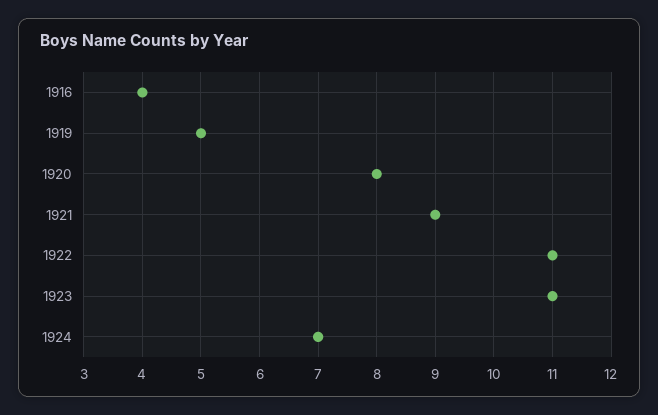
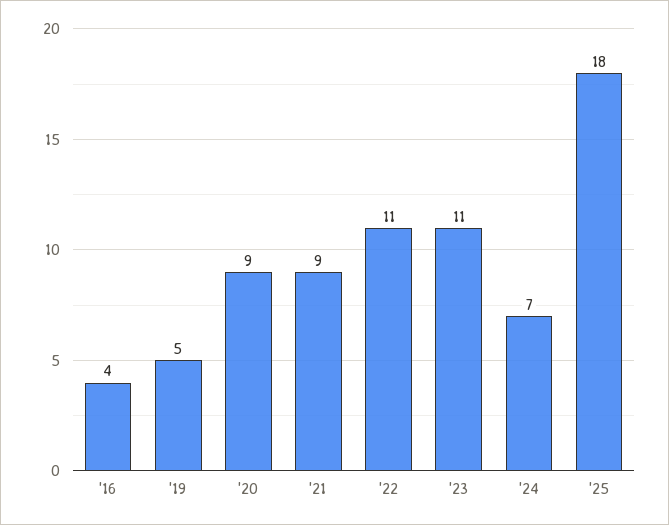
1920: 8 -> 9
'25: none -> 18

